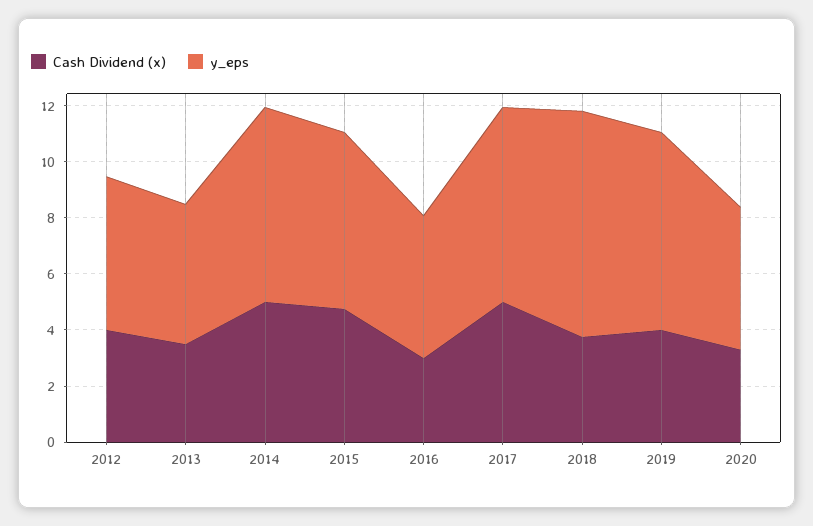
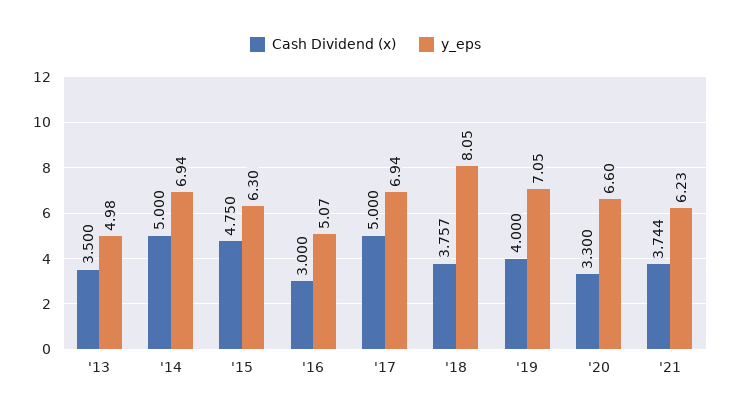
Cash Dividend (x), 2012: 4 -> none
y_eps, 2012: 5.5 -> none
y_eps, 2020: 5 -> 6.6
Cash Dividend (x), '21: none -> 3.744
y_eps, '21: none -> 6.23

